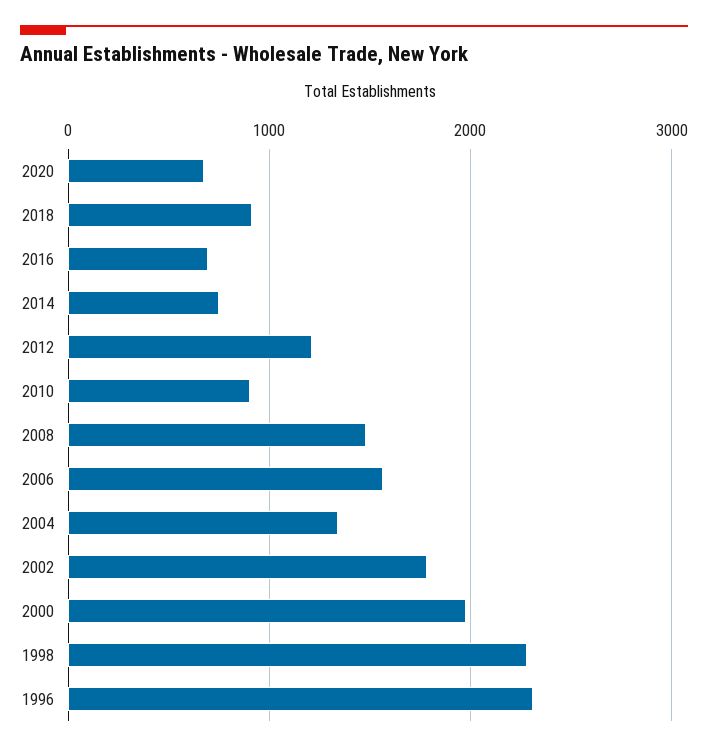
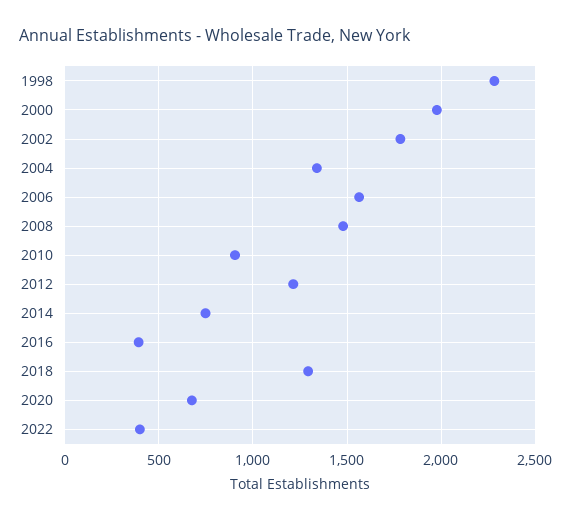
2018: 900 -> 1300
2016: 700 -> 400
1996: 2300 -> none
2022: none -> 400

